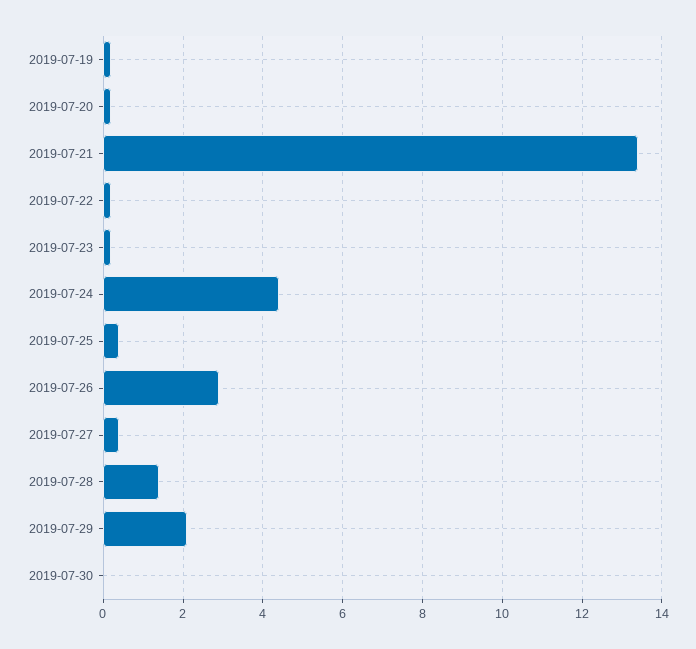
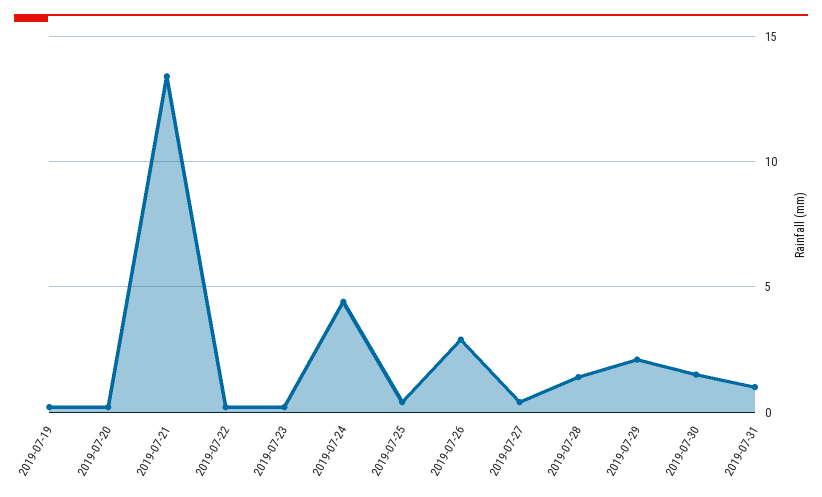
2019-07-30: 0 -> 1.5
2019-07-31: none -> 1

